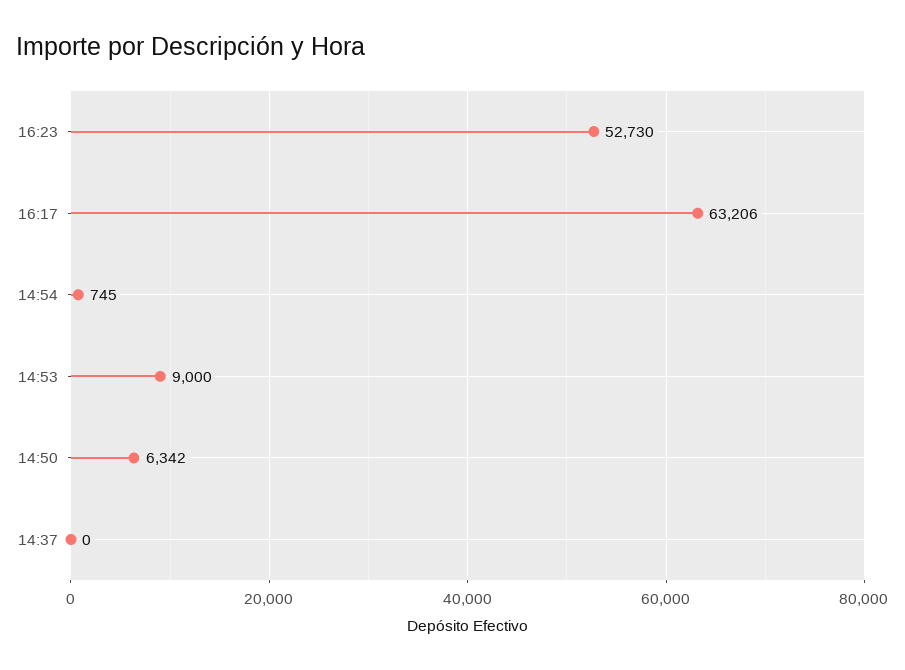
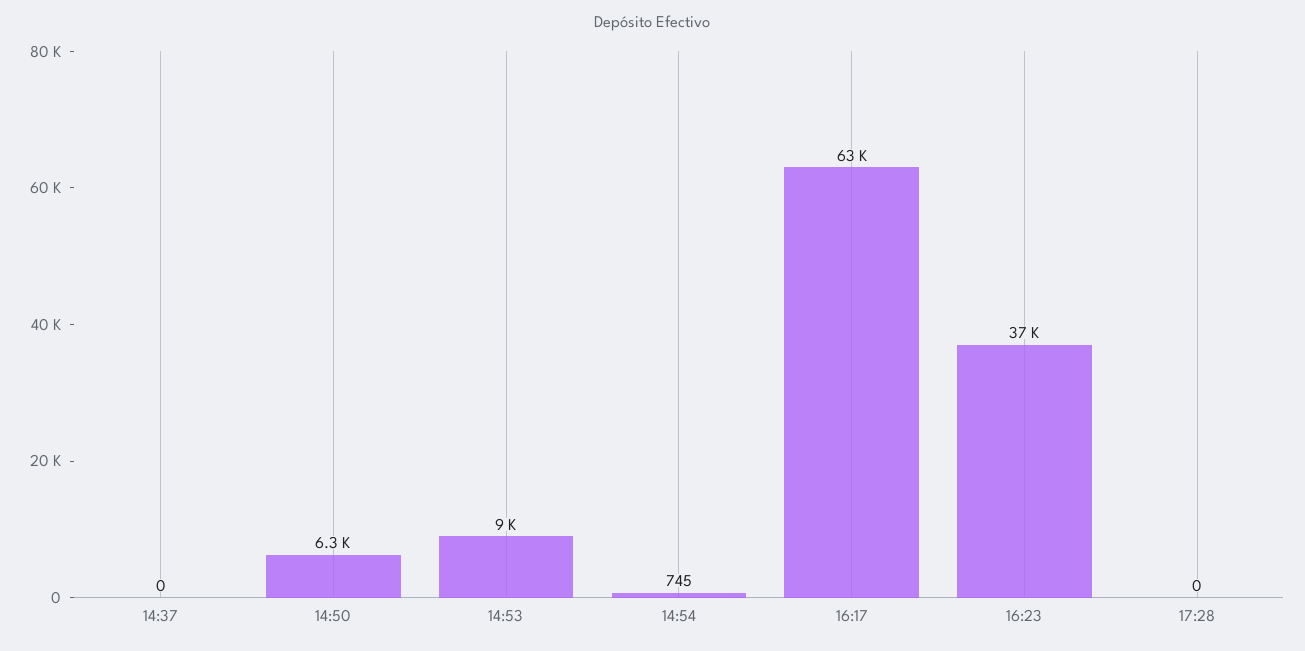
16:23: 52730 -> 37000
17:28: none -> 0

